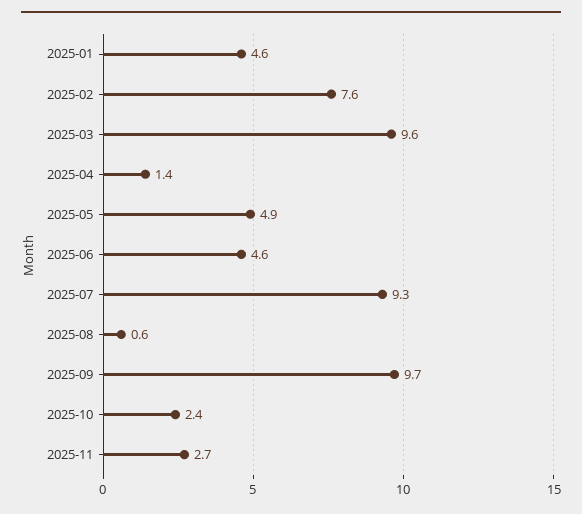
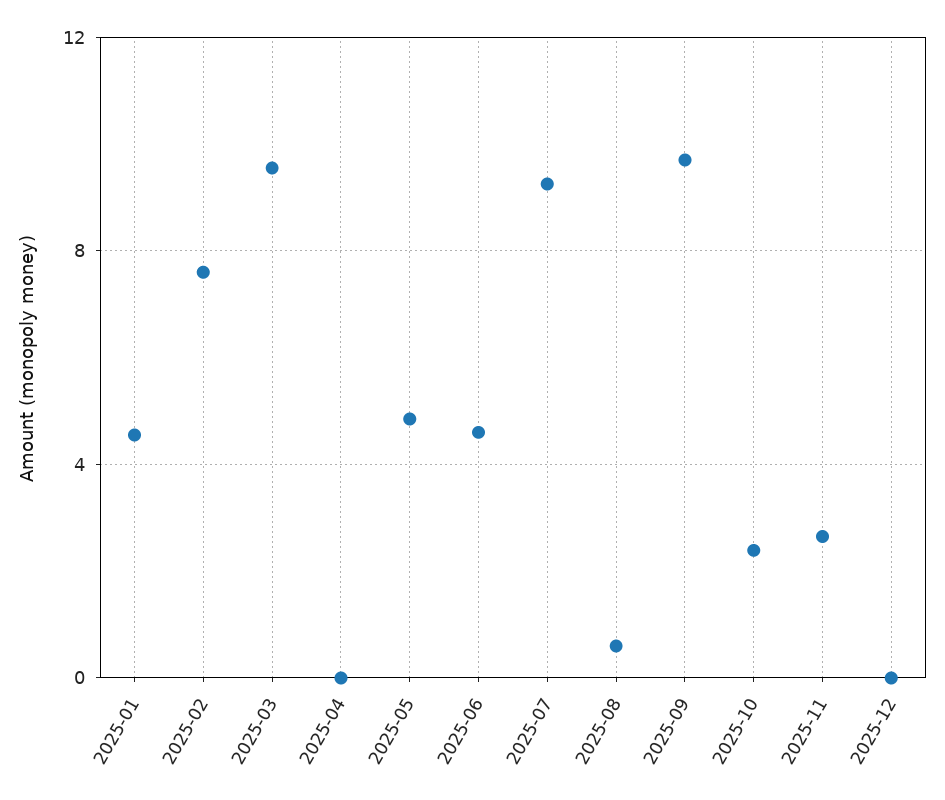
2025-04: 1.4 -> 0
2025-12: none -> 0

